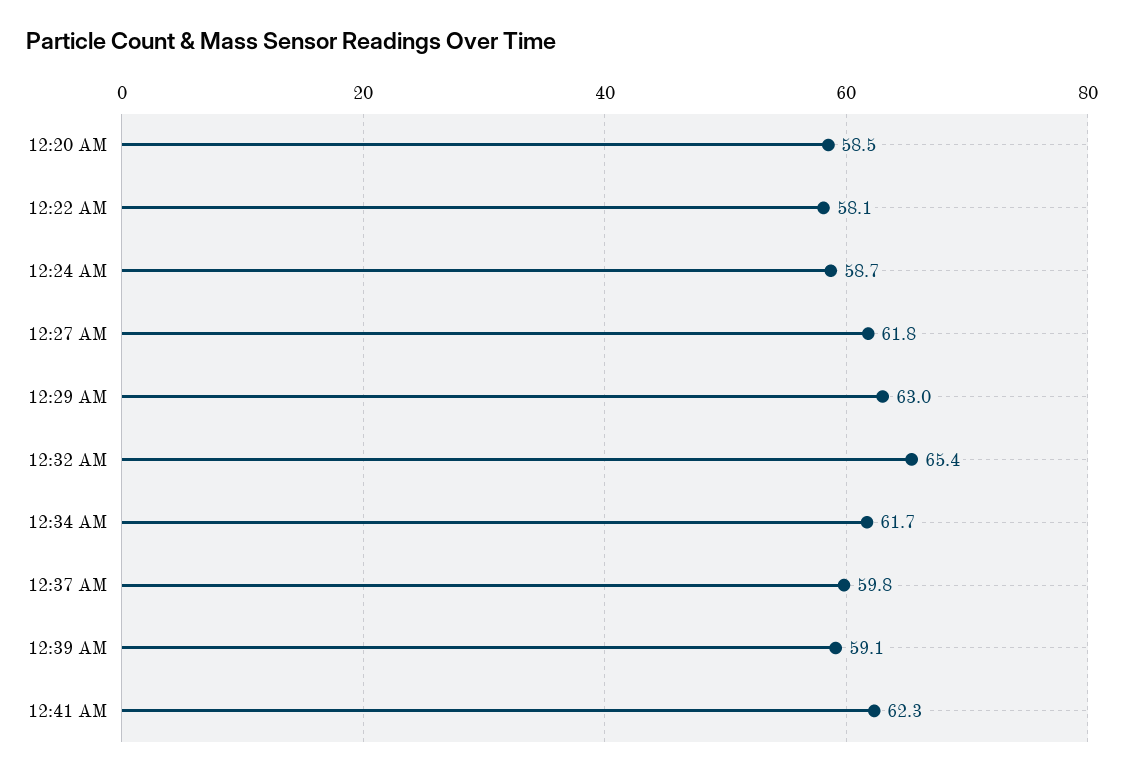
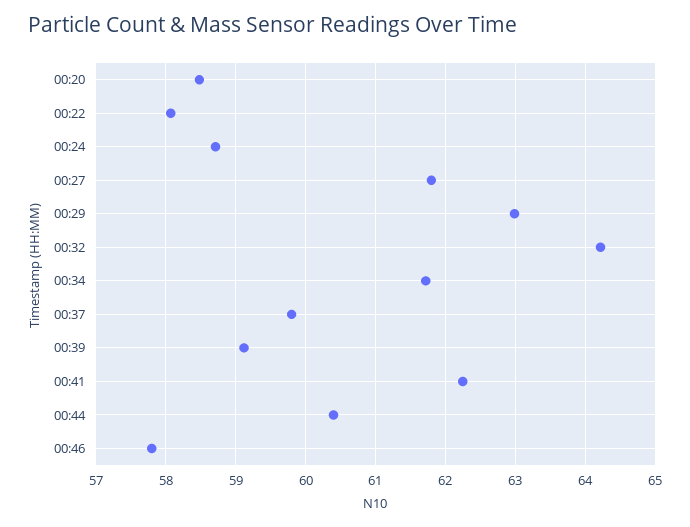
12:32 AM: 65.4 -> 64.2
00:44: none -> 60.4
00:46: none -> 57.8

